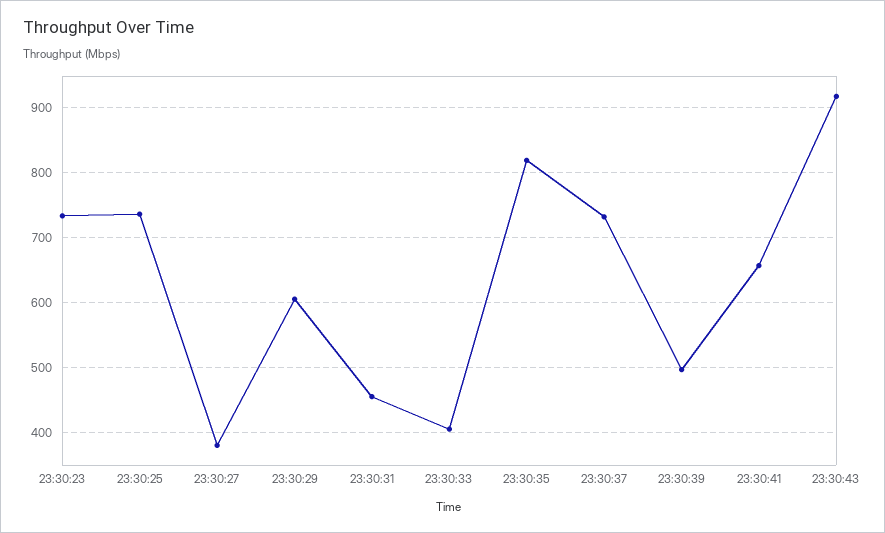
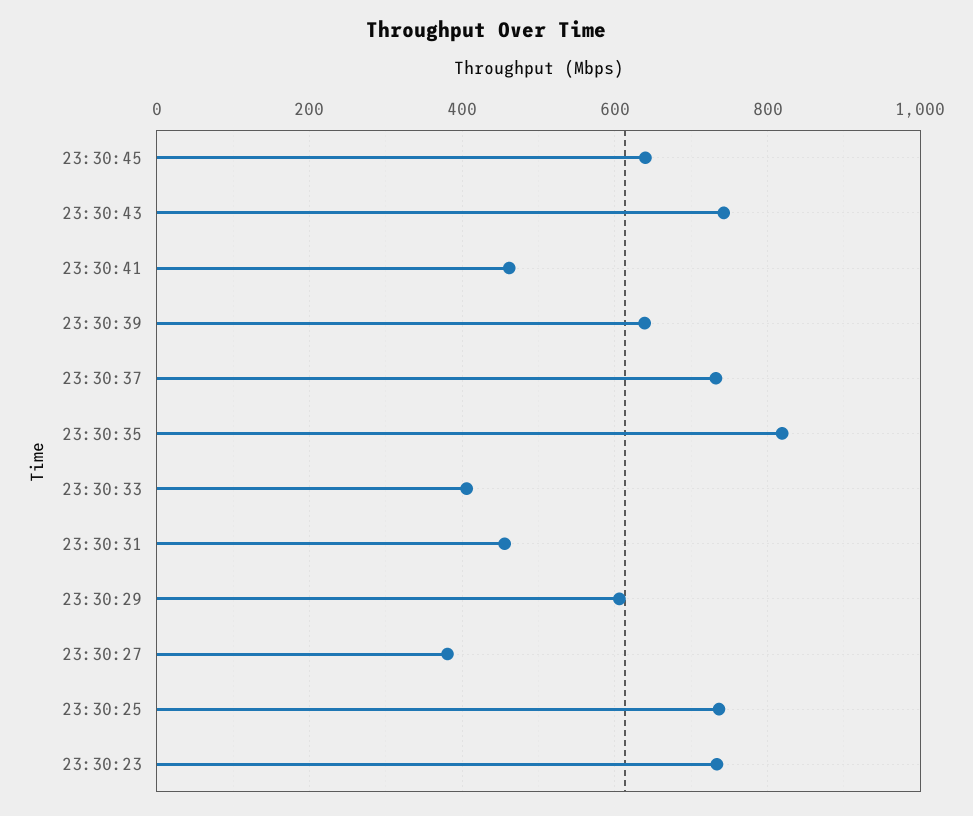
23:30:39: 500 -> 640
23:30:41: 660 -> 460
23:30:43: 920 -> 740
23:30:45: none -> 640

